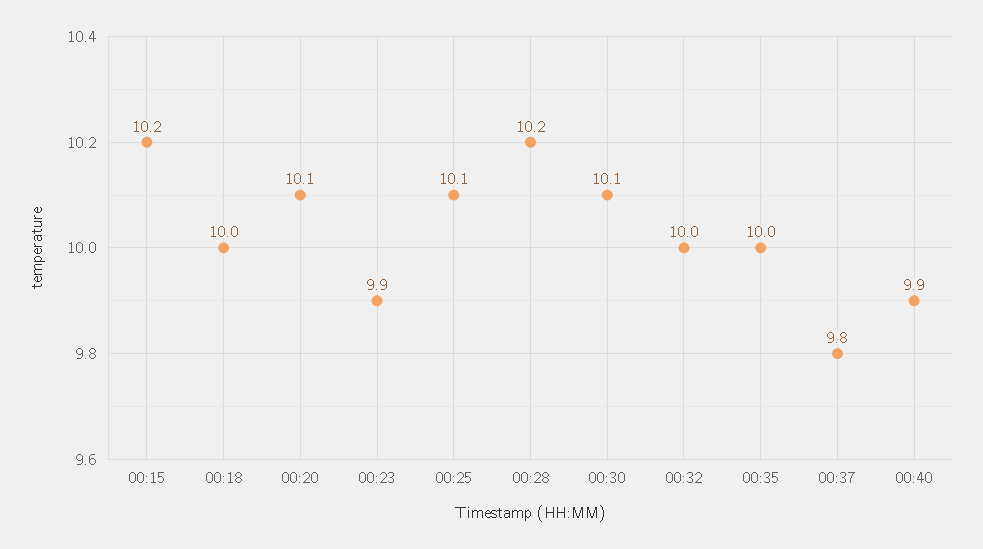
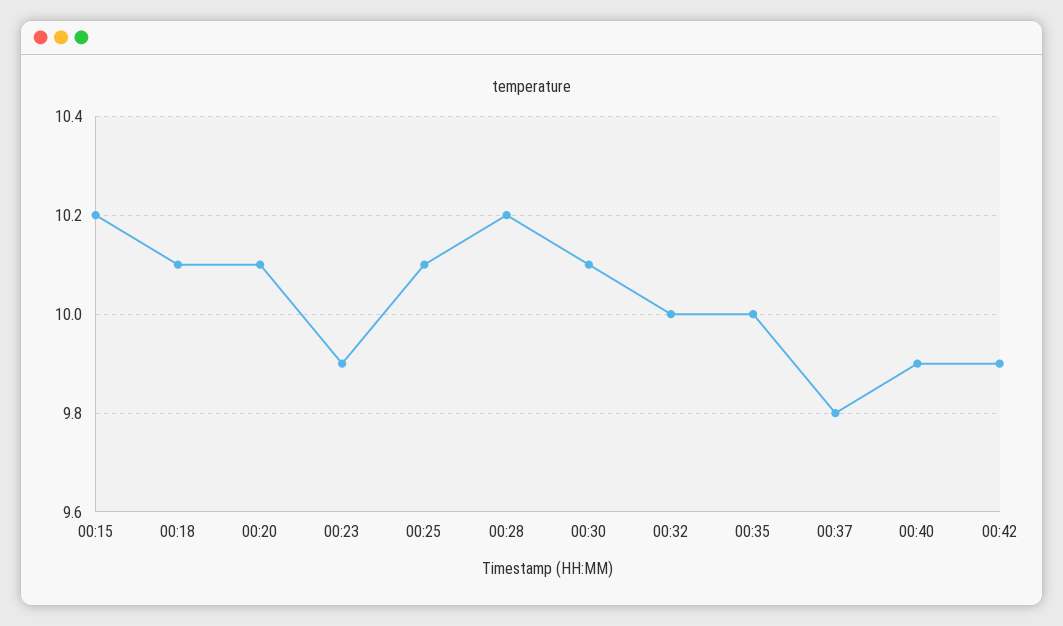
00:18: 10 -> 10.1
00:42: none -> 9.9

